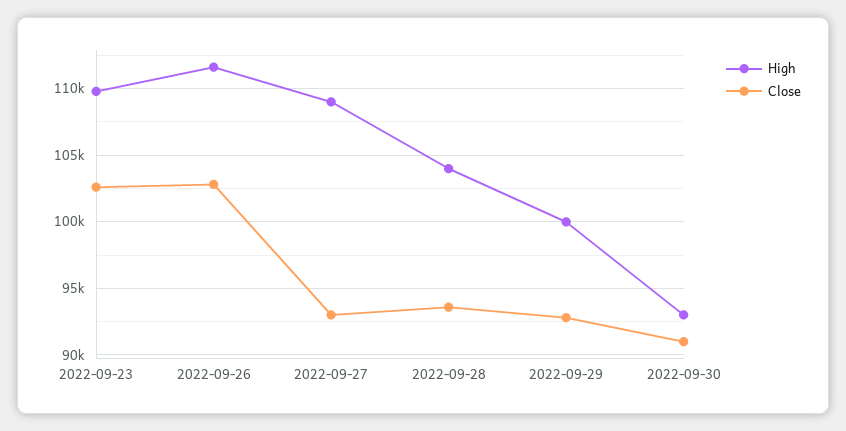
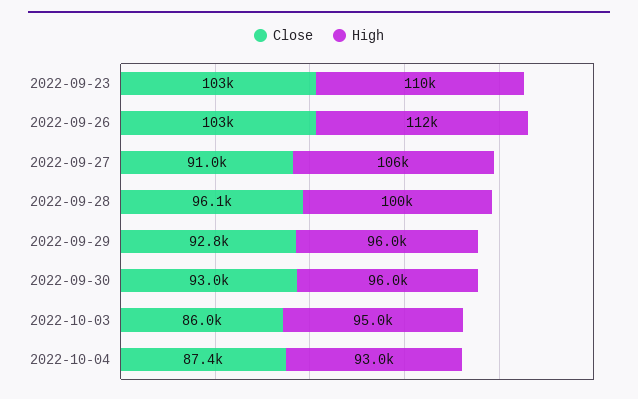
High, 2022-09-27: 109000 -> 106000
Close, 2022-09-27: 93000 -> 91000
High, 2022-09-28: 104000 -> 100000
Close, 2022-09-28: 93500 -> 96100
High, 2022-09-29: 100000 -> 96000
High, 2022-09-30: 93000 -> 96000
Close, 2022-09-30: 91000 -> 93000
Close, 2022-10-03: none -> 86000
High, 2022-10-03: none -> 95000
Close, 2022-10-04: none -> 87400
High, 2022-10-04: none -> 93000

